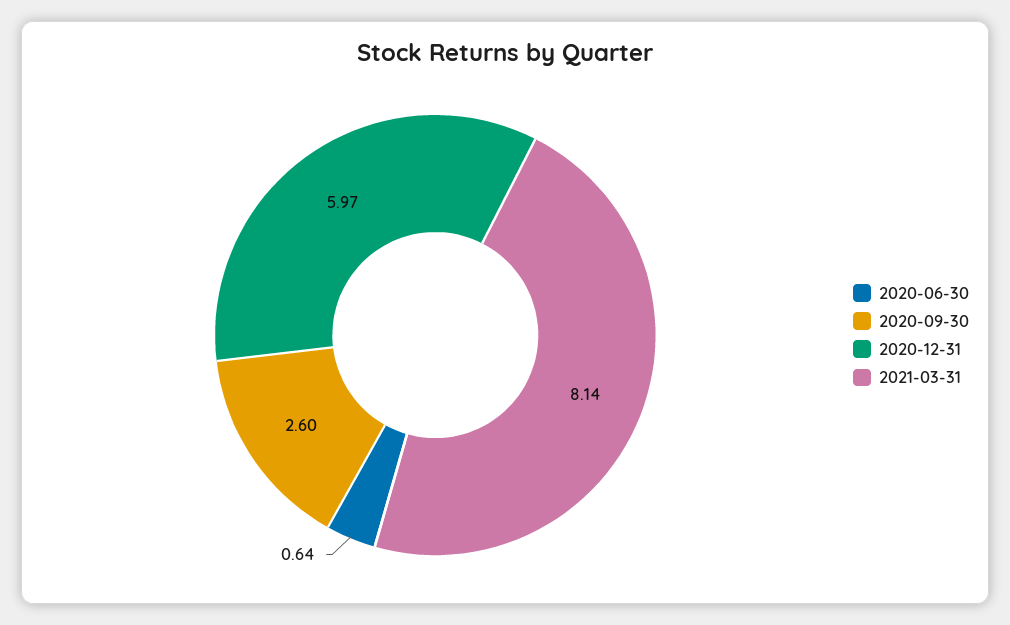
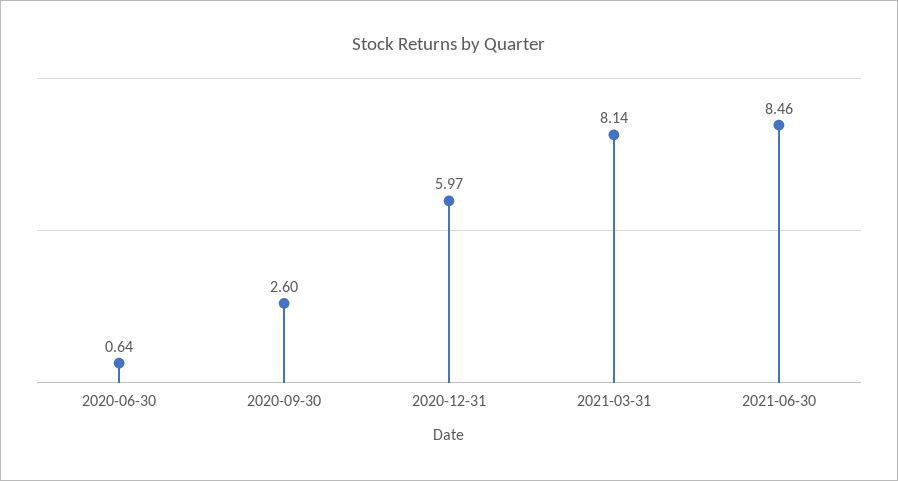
2021-06-30: none -> 8.46

